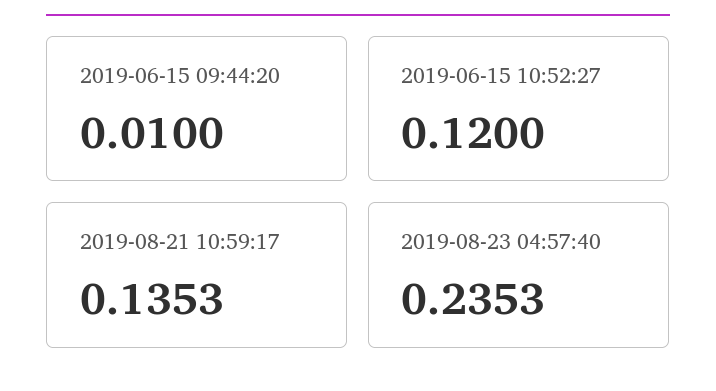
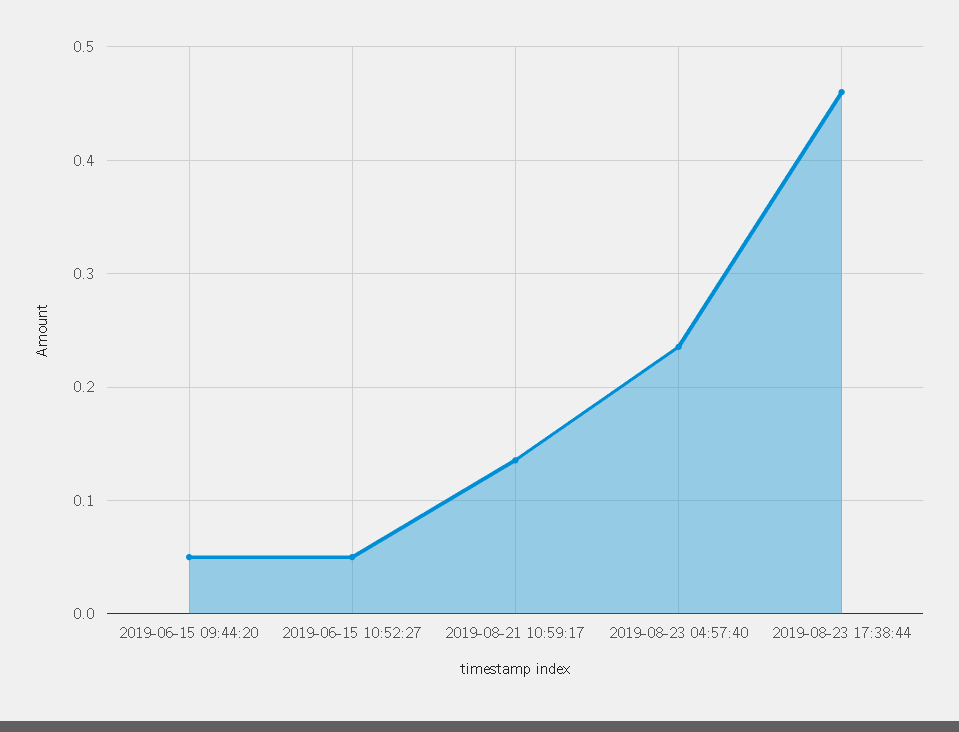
2019-06-15 09:44:20: 0.01 -> 0.05
2019-06-15 10:52:27: 0.12 -> 0.05
2019-08-23 17:38:44: none -> 0.46

